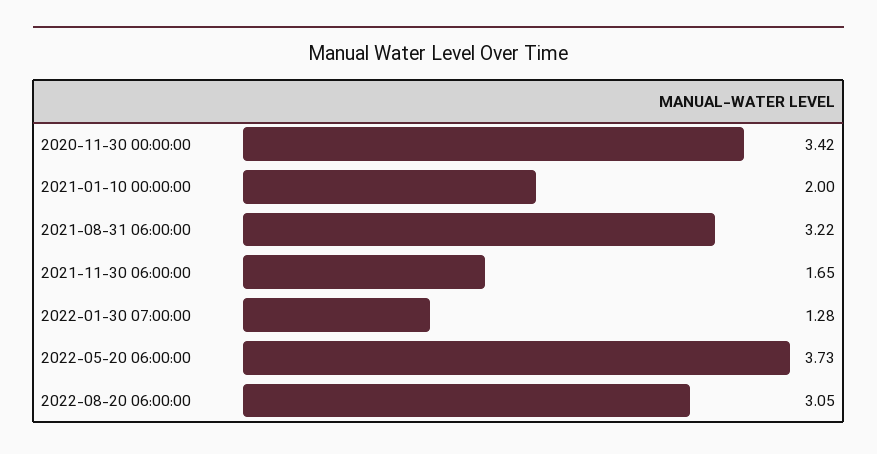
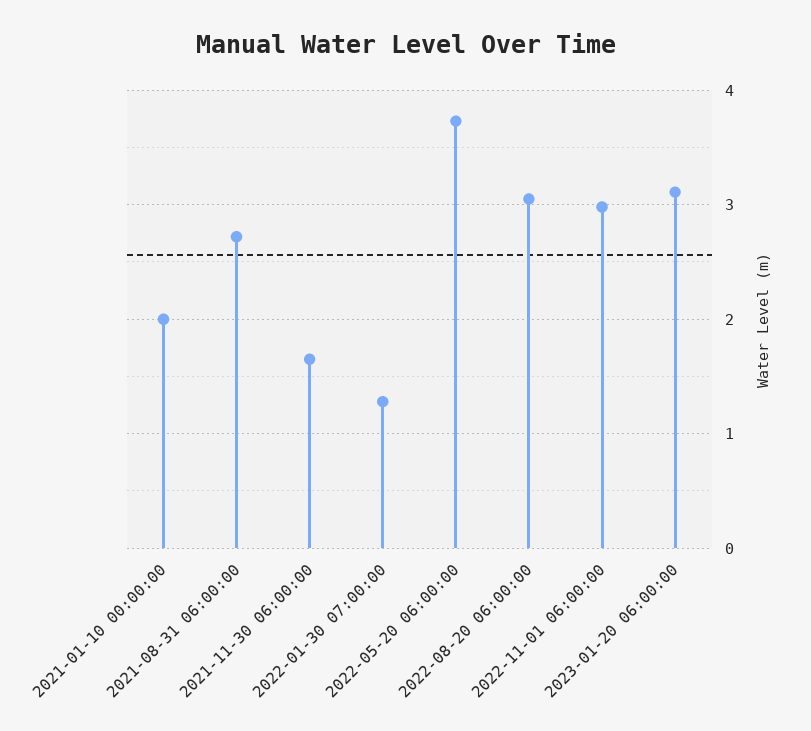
2020-11-30 00:00:00: 3.42 -> none
2021-08-31 06:00:00: 3.22 -> 2.7
2022-11-01 06:00:00: none -> 3
2023-01-20 06:00:00: none -> 3.1

